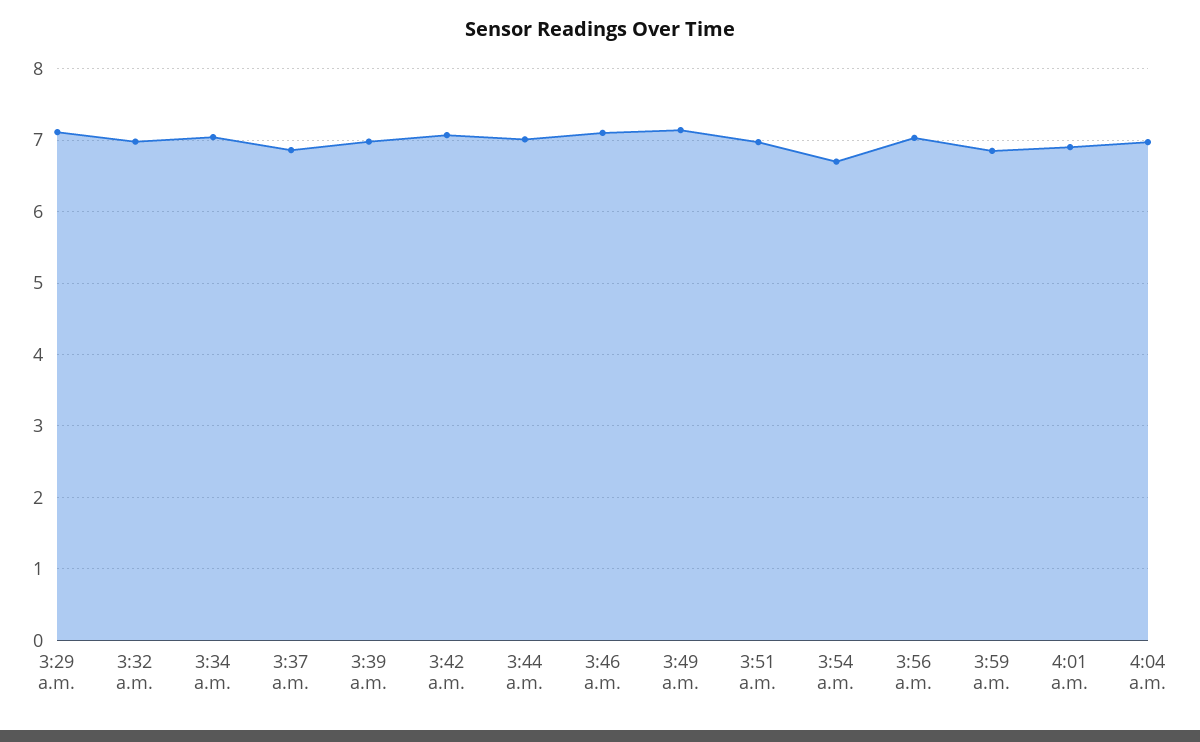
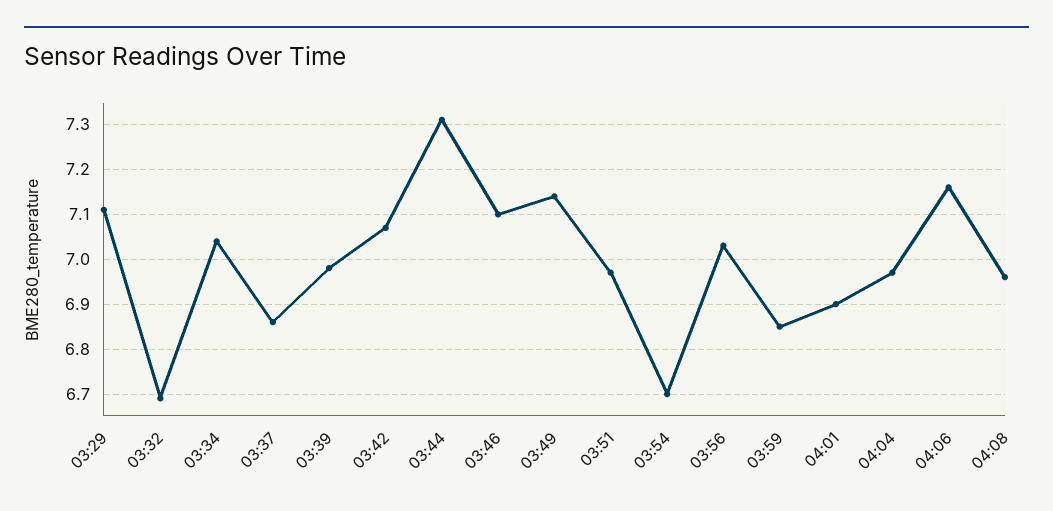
3:32 a.m.: 7 -> 6.7
3:44 a.m.: 7 -> 7.3
04:06: none -> 7.15
04:08: none -> 6.95

